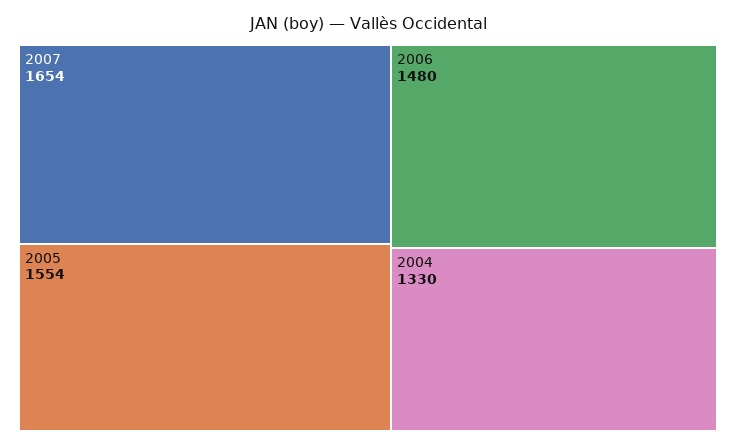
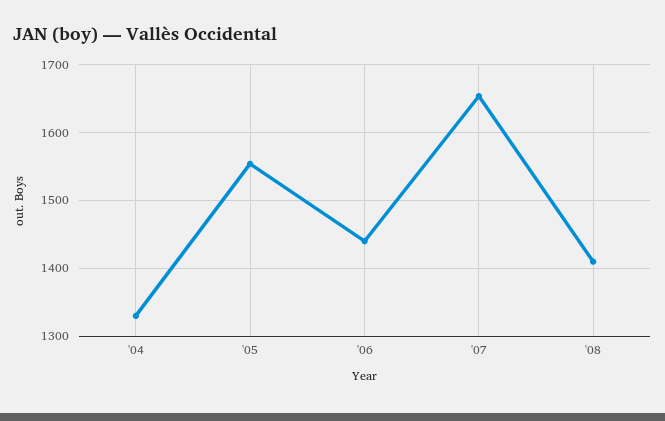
2006: 1480 -> 1440
'08: none -> 1410

